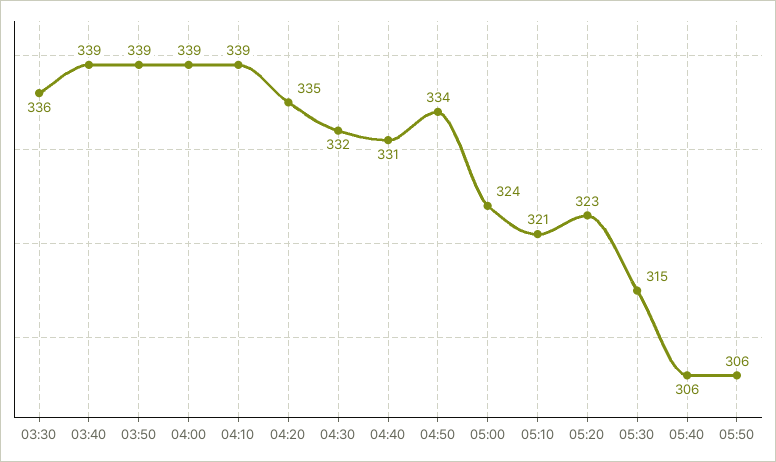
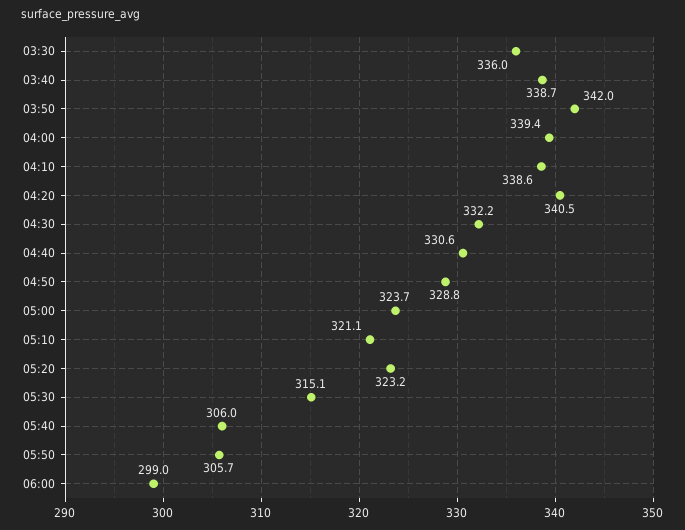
03:50: 339 -> 342
04:20: 335 -> 340.5
04:50: 334 -> 328.8
06:00: none -> 299

